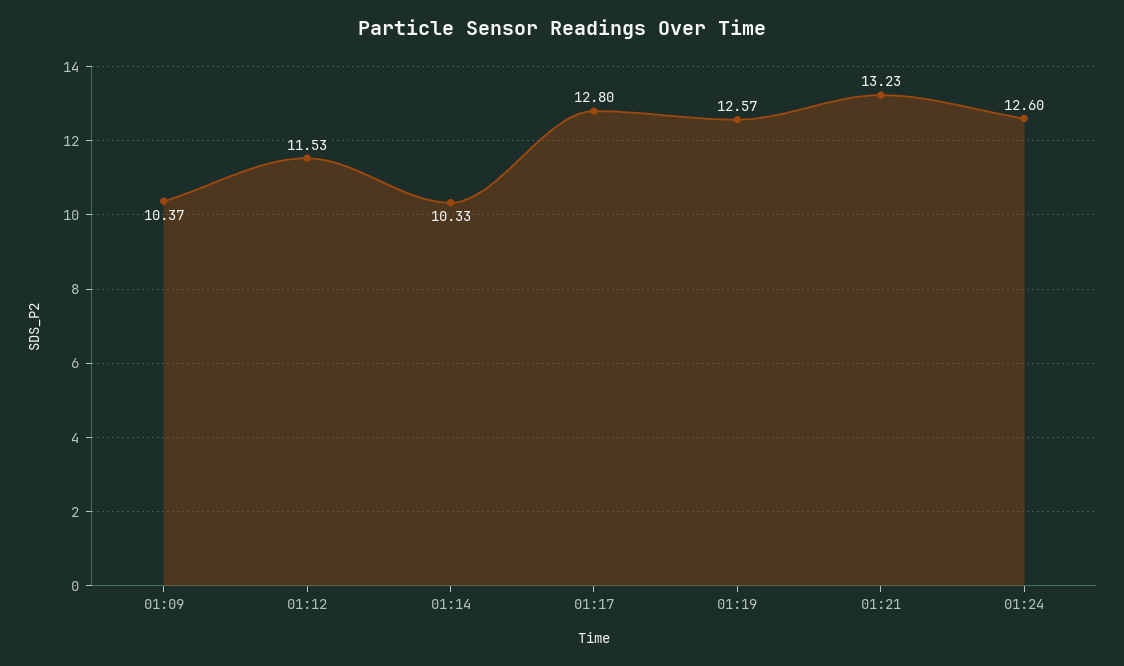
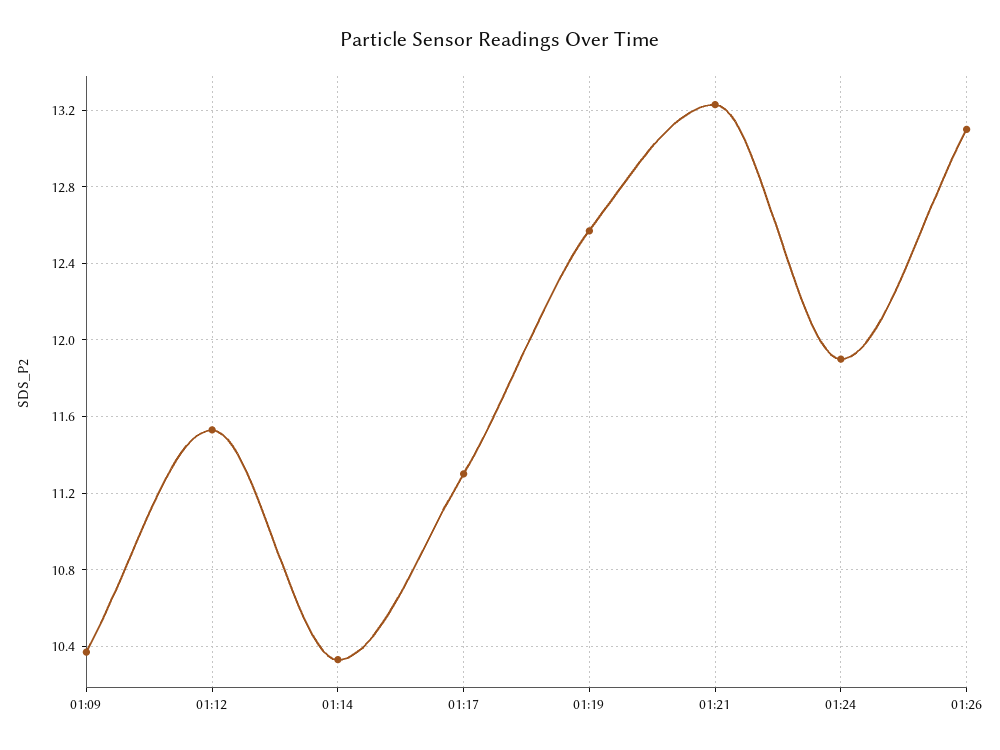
01:17: 12.8 -> 11.3
01:24: 12.6 -> 11.9
01:26: none -> 13.1

